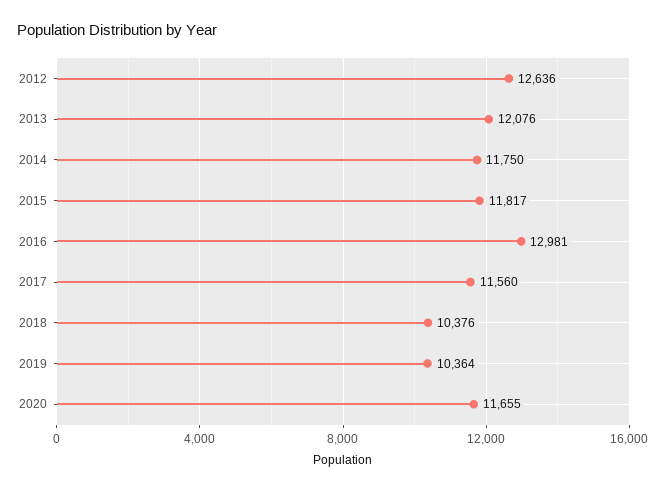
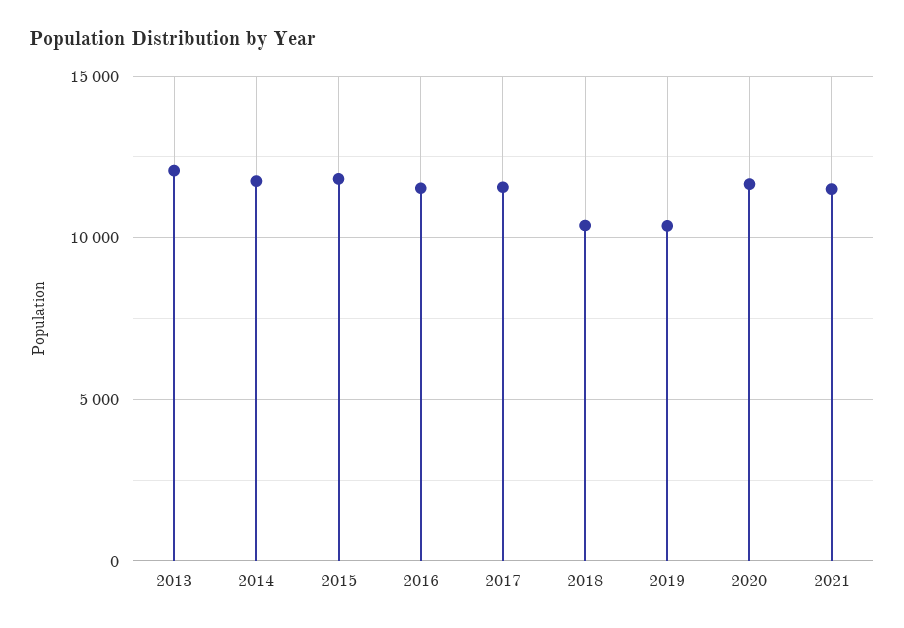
2012: 12636 -> none
2016: 12981 -> 11500
2021: none -> 11500

